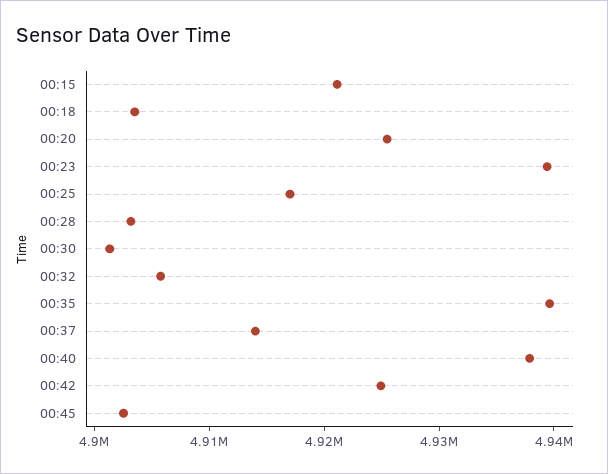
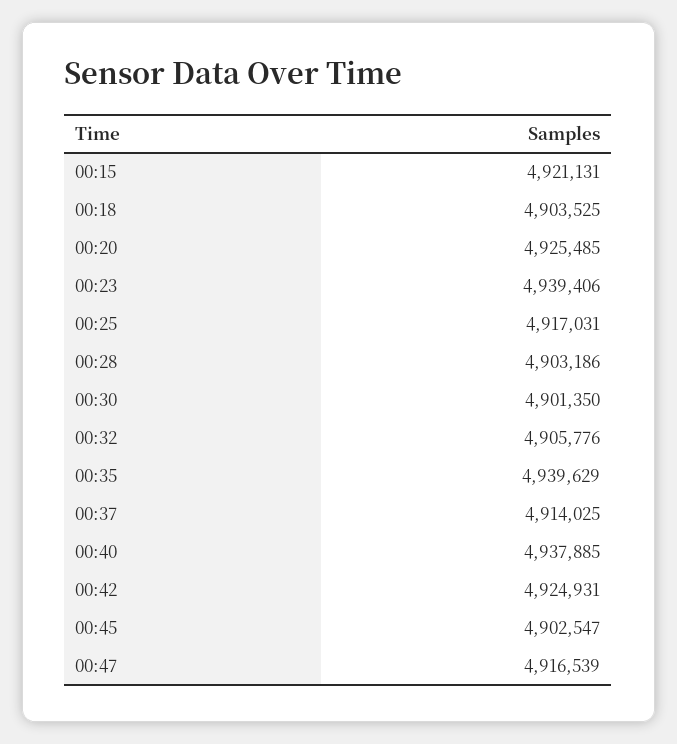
00:47: none -> 4916539

